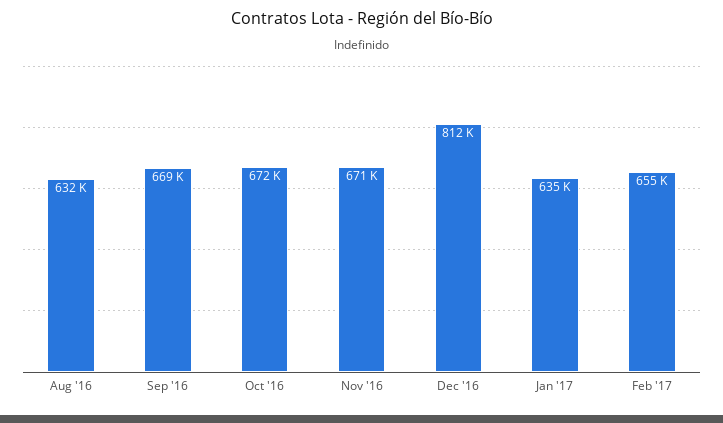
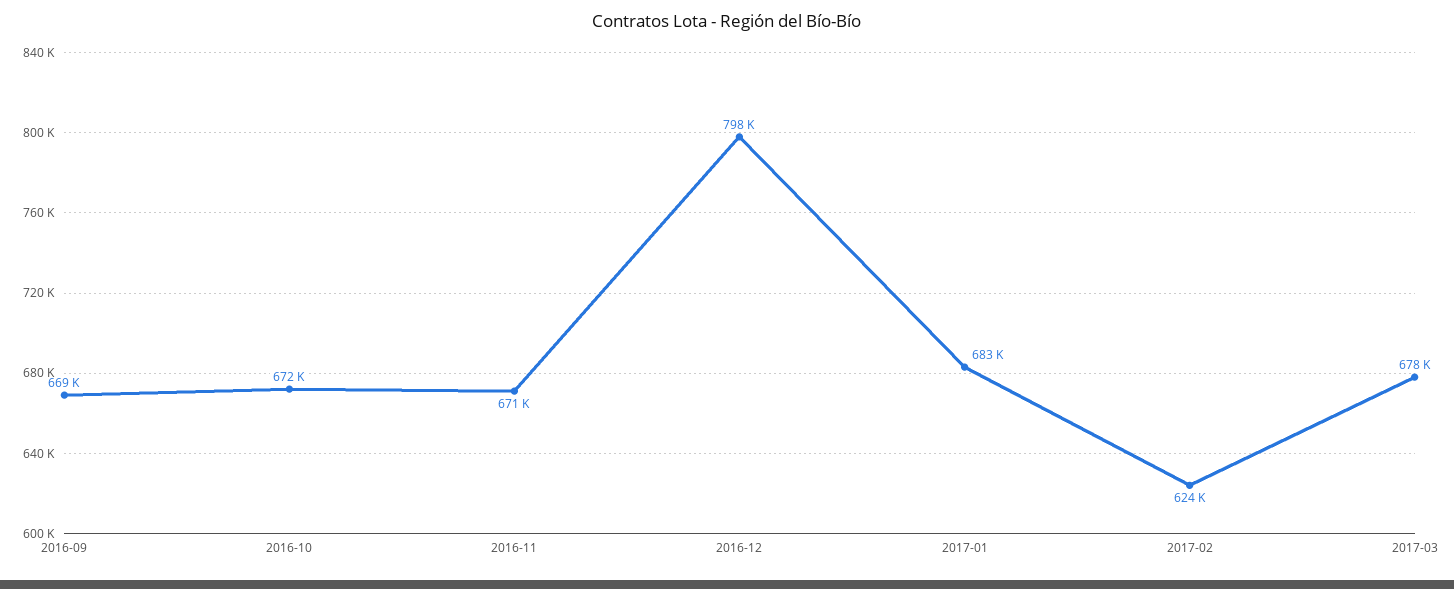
Aug '16: 632000 -> none
Dec '16: 812000 -> 798000
Jan '17: 635000 -> 683000
Feb '17: 655000 -> 624000
2017-03: none -> 678000

